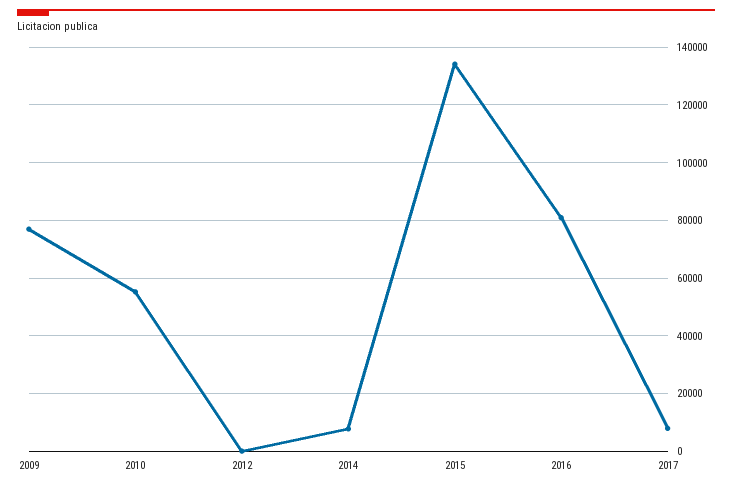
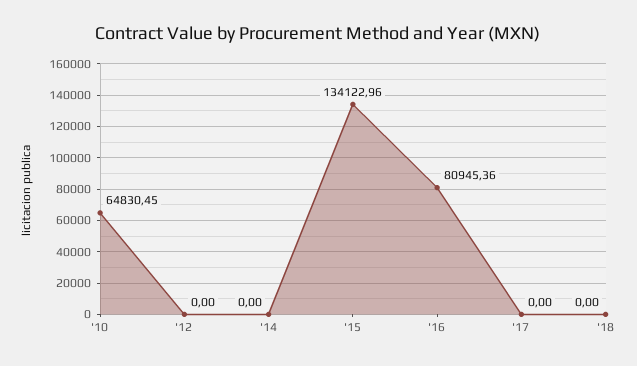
2009: 77500 -> none
2010: 55000 -> 64830.45
2014: 7500 -> 0
2017: 7500 -> 0
'18: none -> 0

